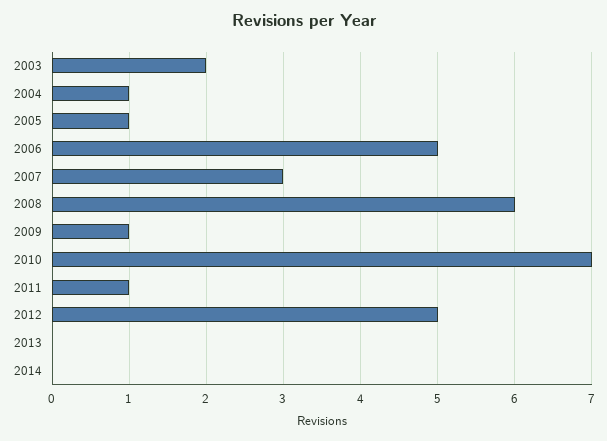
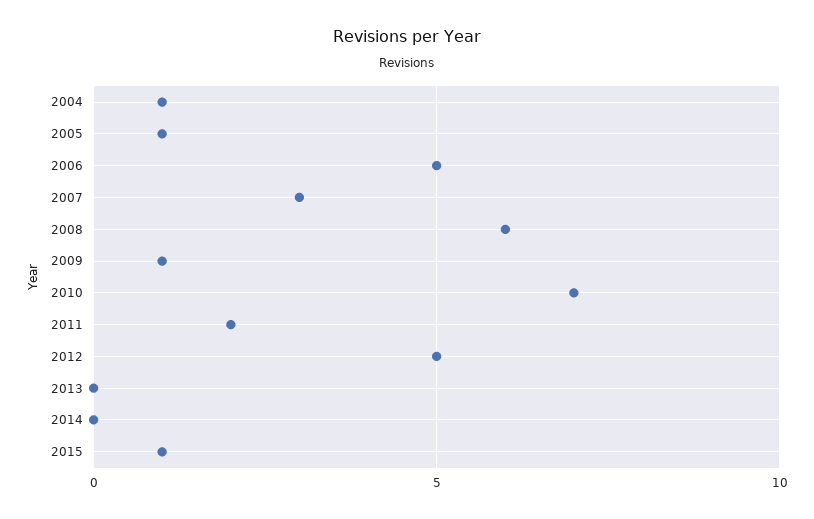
2003: 2 -> none
2011: 1 -> 2
2015: none -> 1

